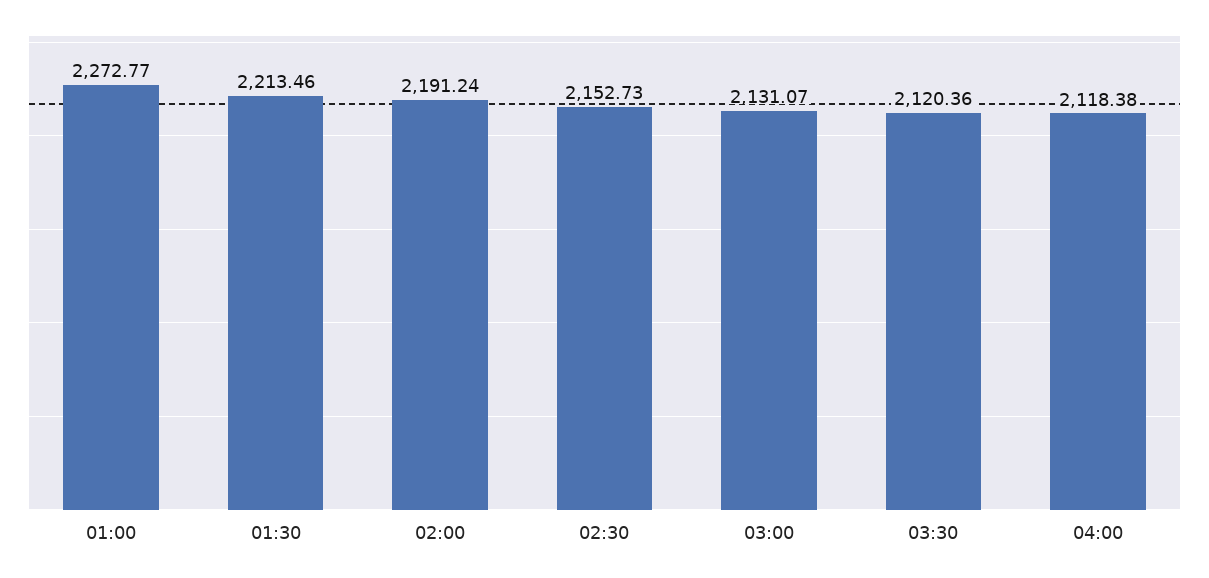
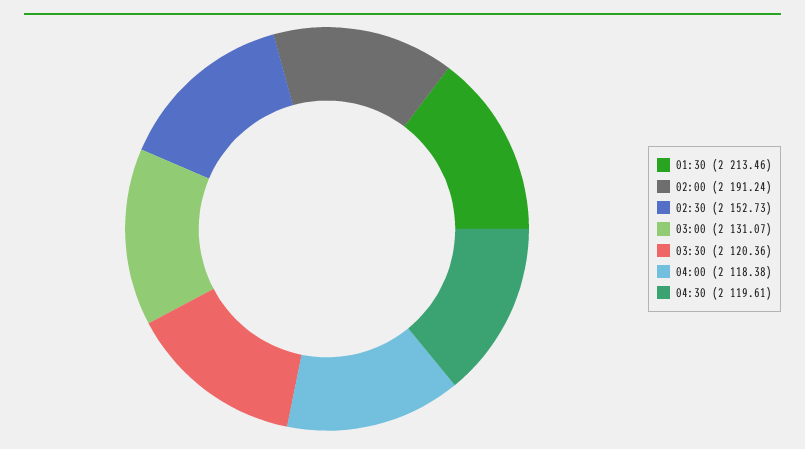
01:00: 2272.77 -> none
04:30: none -> 2119.61

